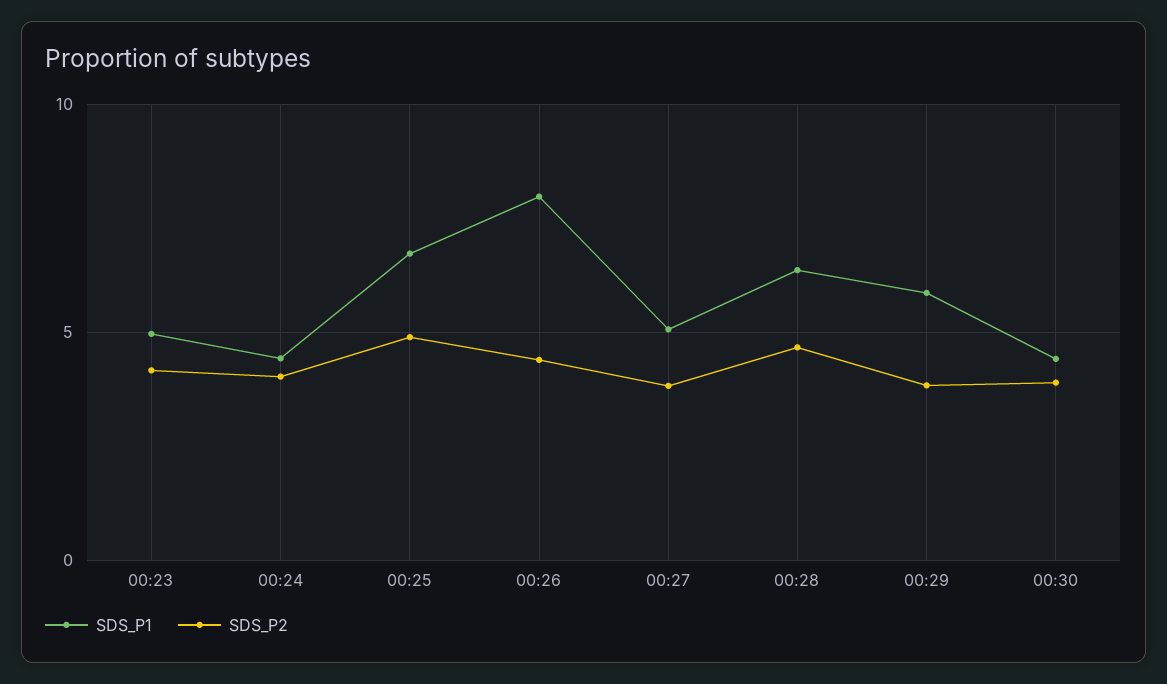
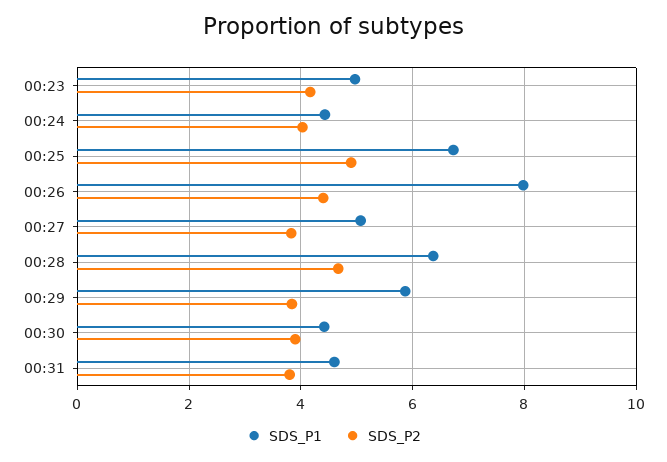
SDS_P1, 00:31: none -> 4.6
SDS_P2, 00:31: none -> 3.8

